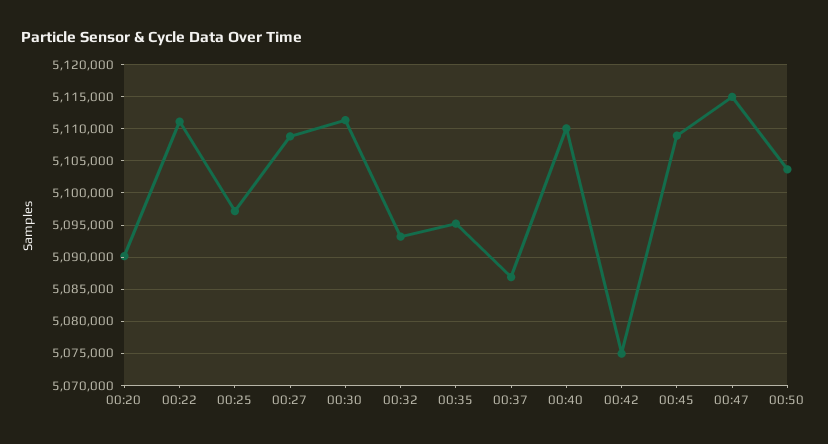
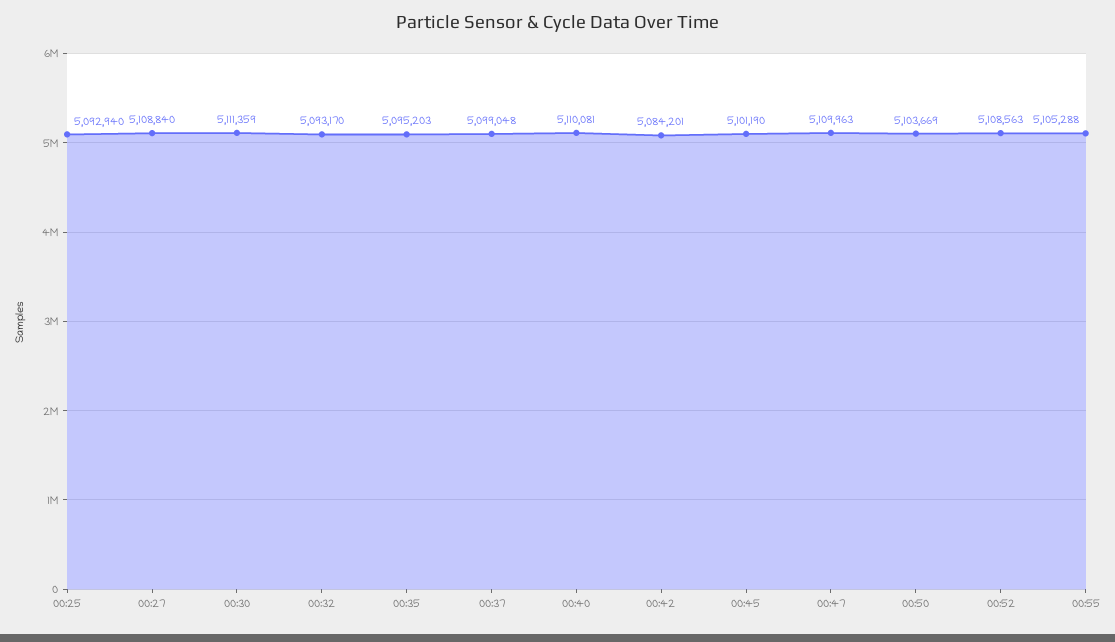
00:20: 5090000 -> none
00:22: 5111000 -> none
00:25: 5097000 -> 5092940
00:37: 5087000 -> 5099048
00:42: 5075000 -> 5084201
00:45: 5109000 -> 5101190
00:47: 5115000 -> 5109963
00:52: none -> 5108563
00:55: none -> 5105288

